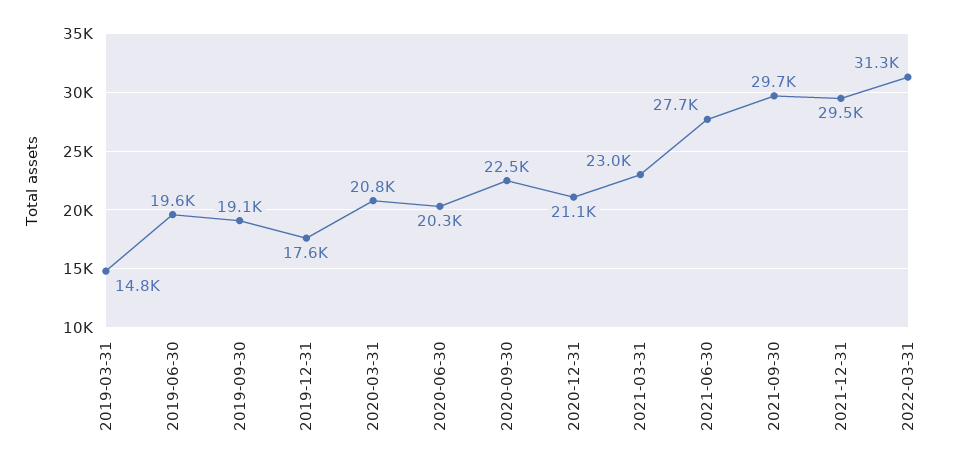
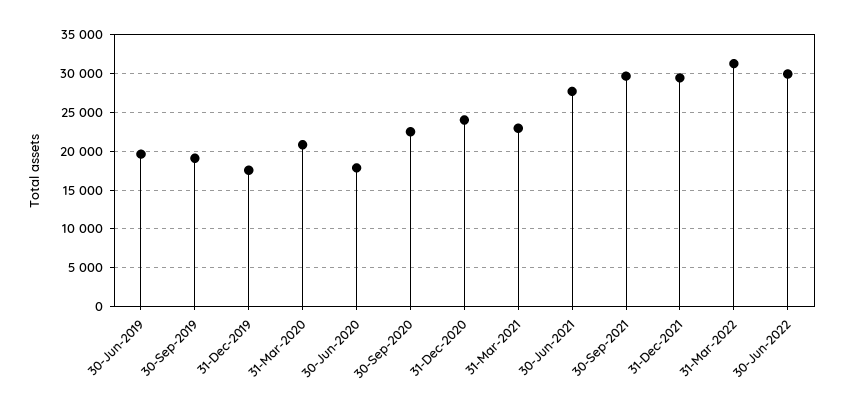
2019-03-31: 14800 -> none
2020-06-30: 20300 -> 18000
2020-12-31: 21100 -> 24000
30-Jun-2022: none -> 30000

